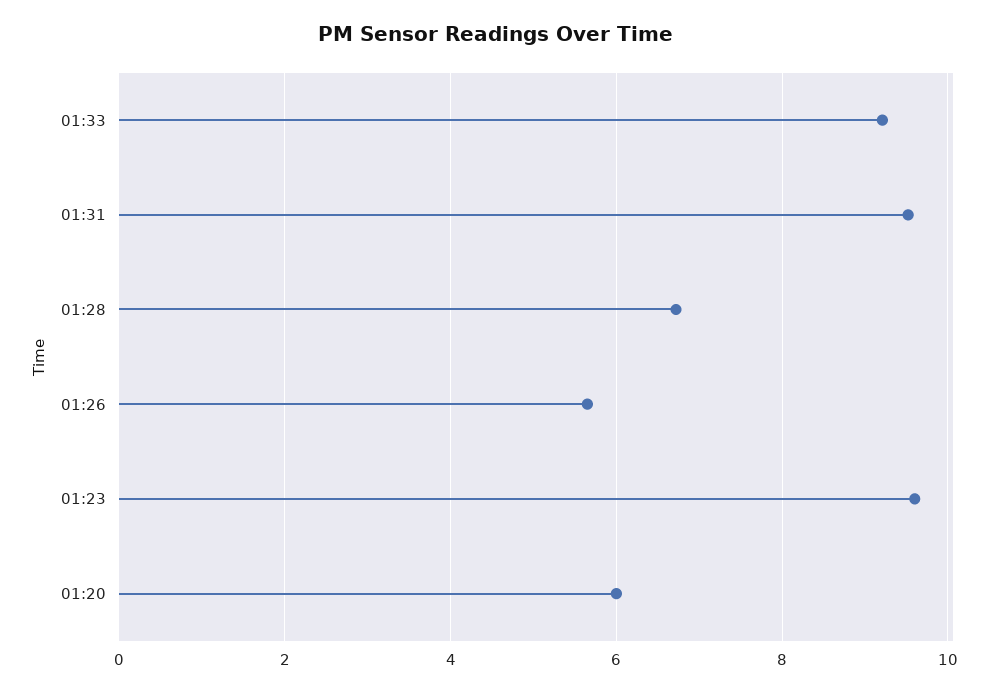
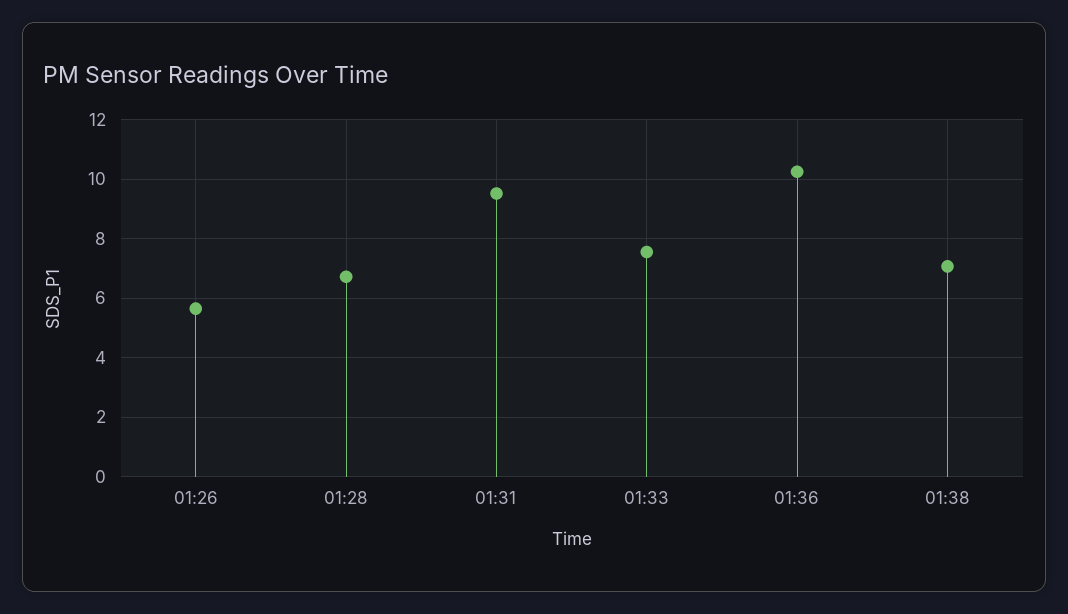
01:33: 9.2 -> 7.5
01:23: 9.6 -> none
01:20: 6 -> none
01:36: none -> 10.25
01:38: none -> 7

